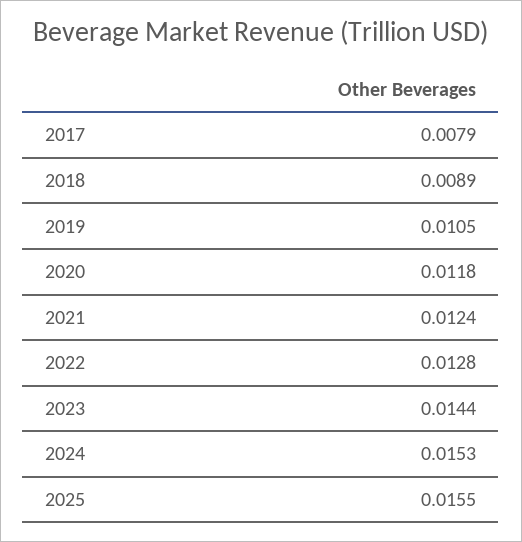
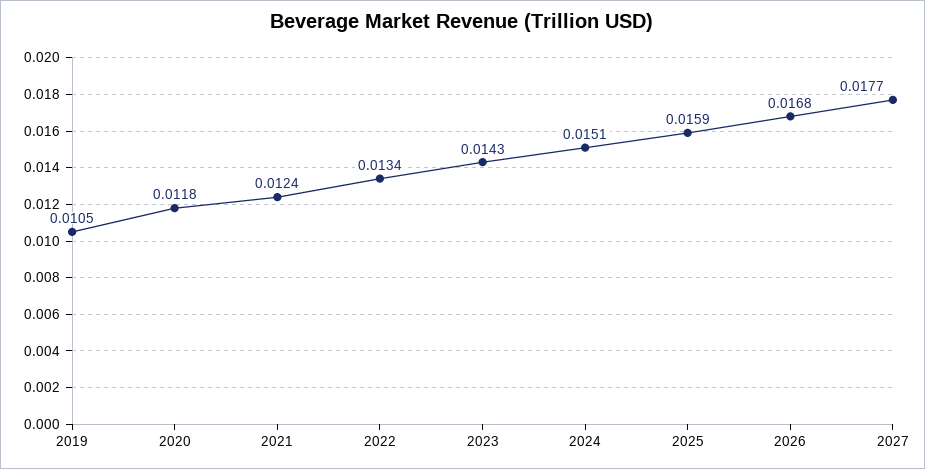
2017: 0.0079 -> none
2018: 0.0089 -> none
2022: 0.0128 -> 0.0134
2023: 0.0144 -> 0.0143
2024: 0.0153 -> 0.0151
2025: 0.0155 -> 0.0159
2026: none -> 0.0168
2027: none -> 0.0177

